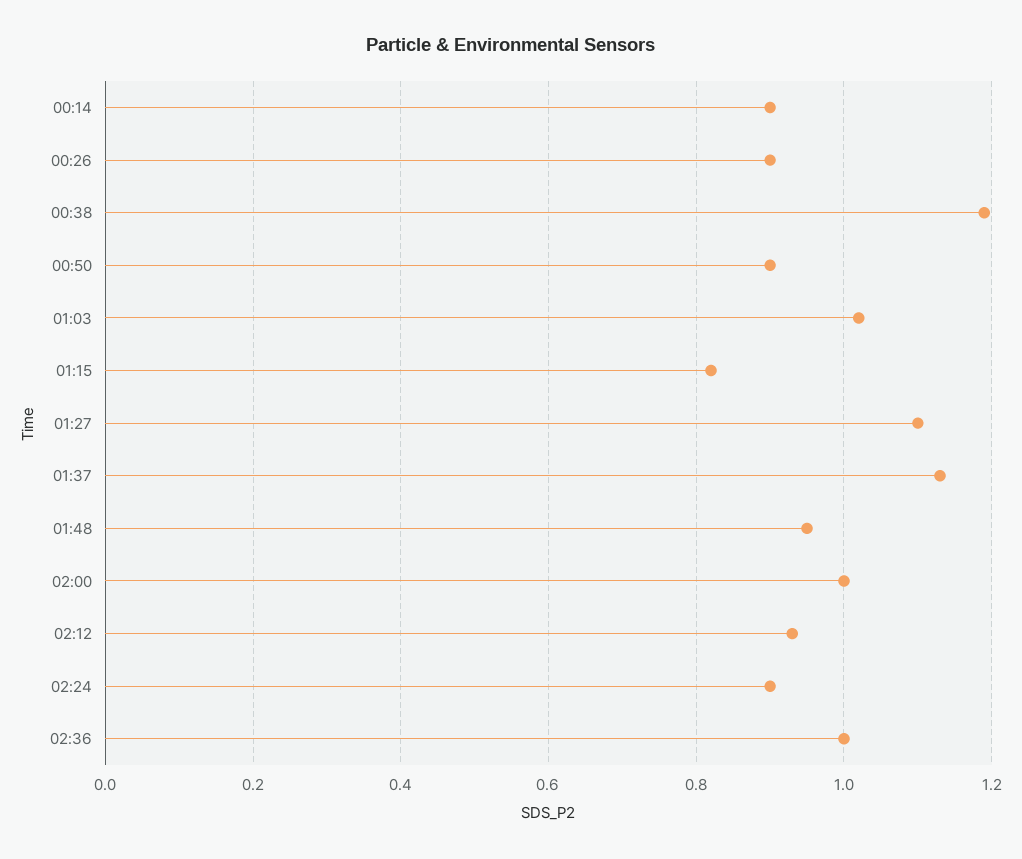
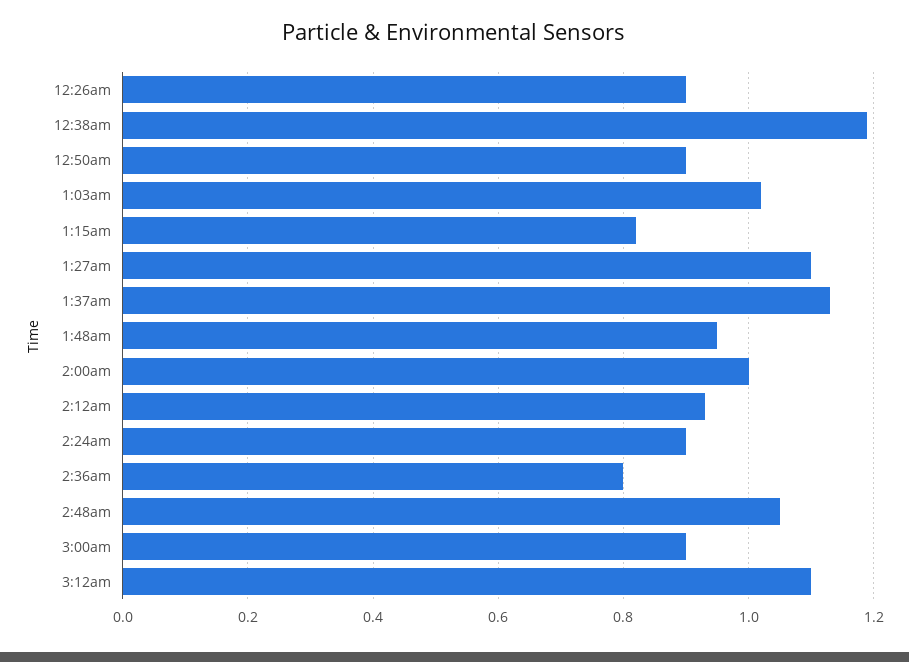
00:14: 0.9 -> none
02:36: 1 -> 0.8
2:48am: none -> 1.05
3:00am: none -> 0.9
3:12am: none -> 1.1

